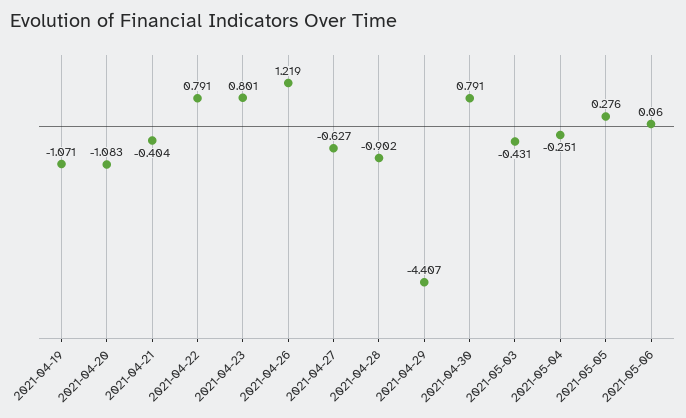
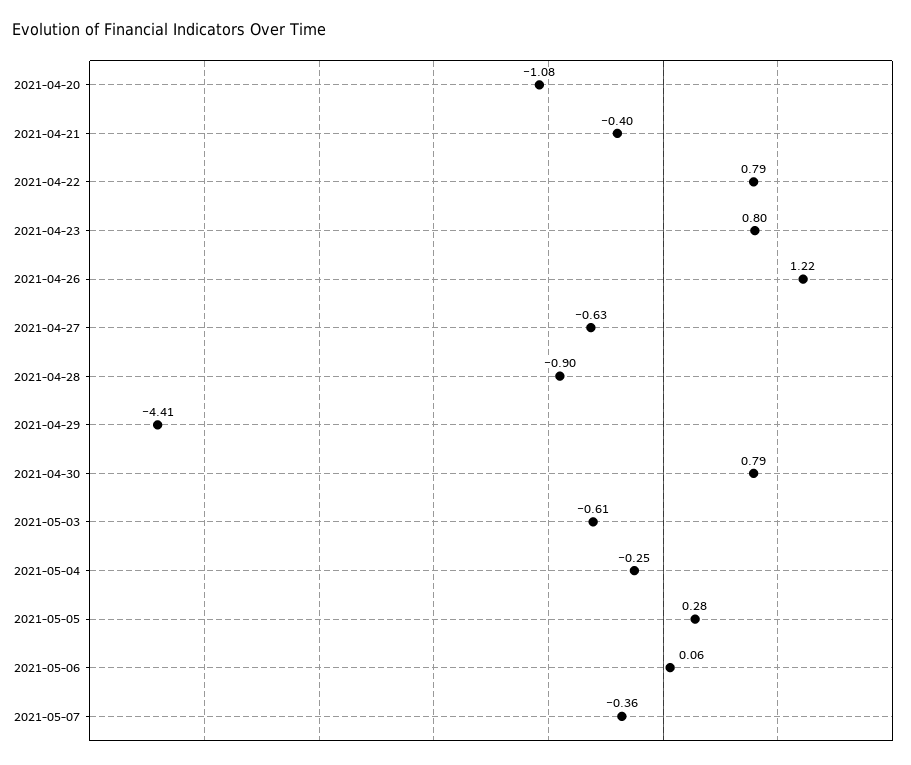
2021-04-19: -1.071 -> none
2021-05-03: -0.431 -> -0.61
2021-05-07: none -> -0.36

